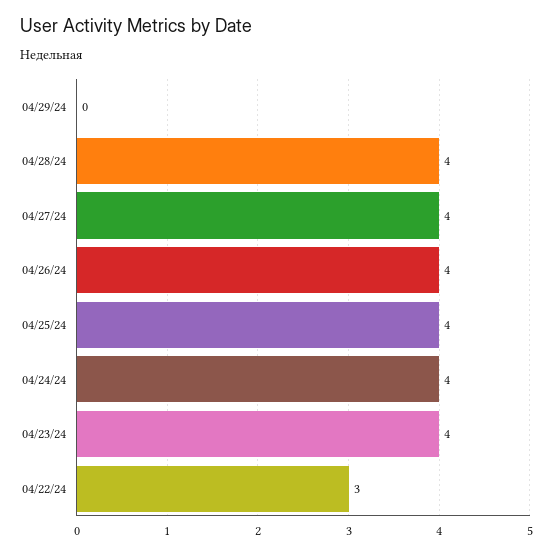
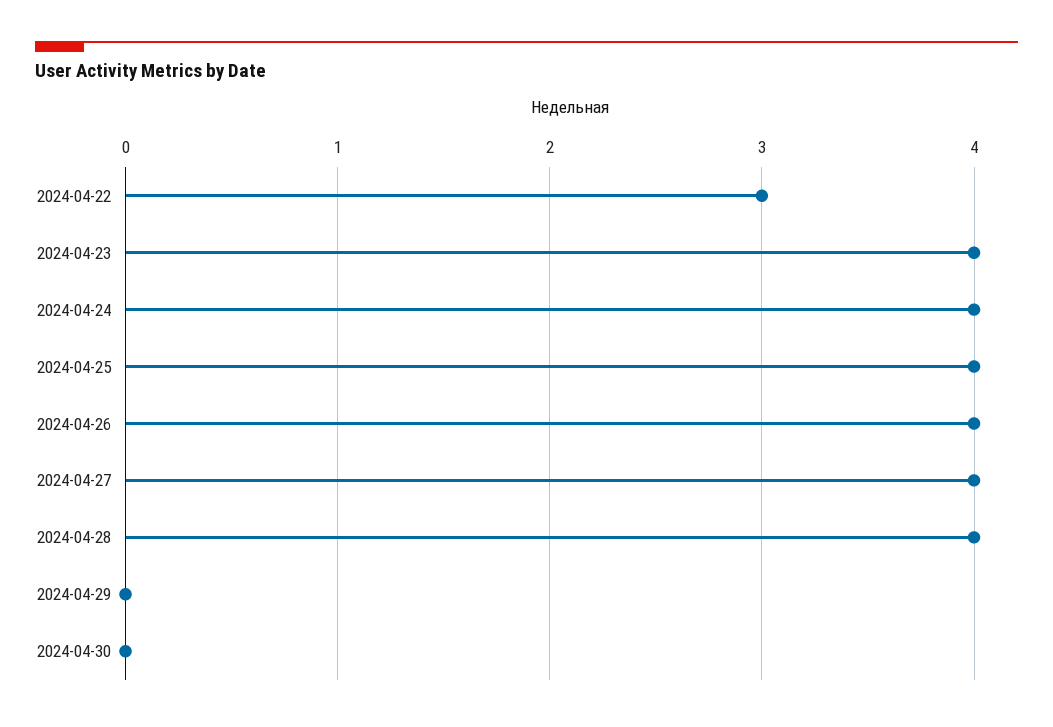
2024-04-30: none -> 0

